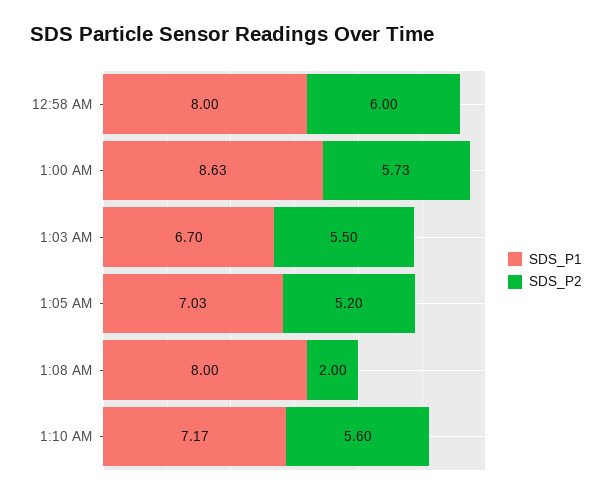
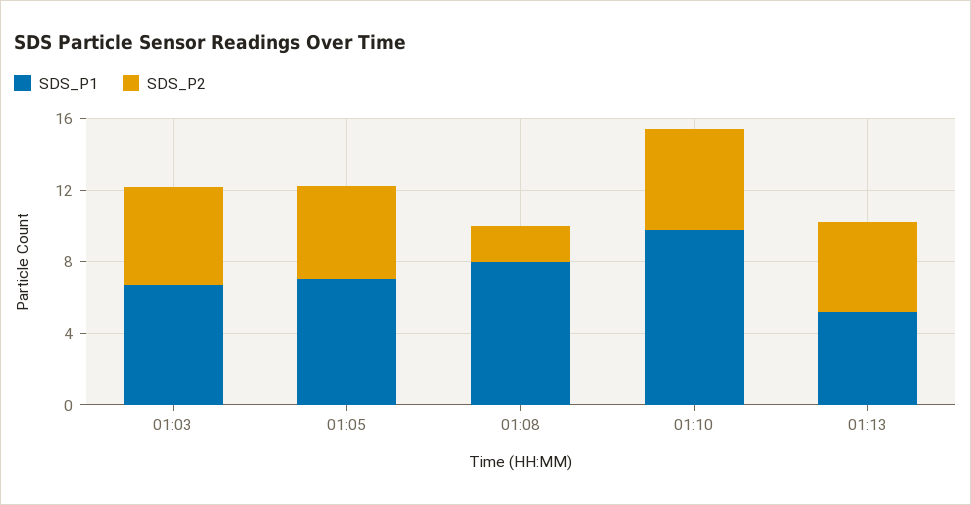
SDS_P1, 12:58 AM: 8 -> none
SDS_P2, 12:58 AM: 6 -> none
SDS_P1, 1:00 AM: 8.63 -> none
SDS_P2, 1:00 AM: 5.73 -> none
SDS_P1, 1:10 AM: 7.17 -> 10
SDS_P1, 01:13: none -> 5
SDS_P2, 01:13: none -> 5

